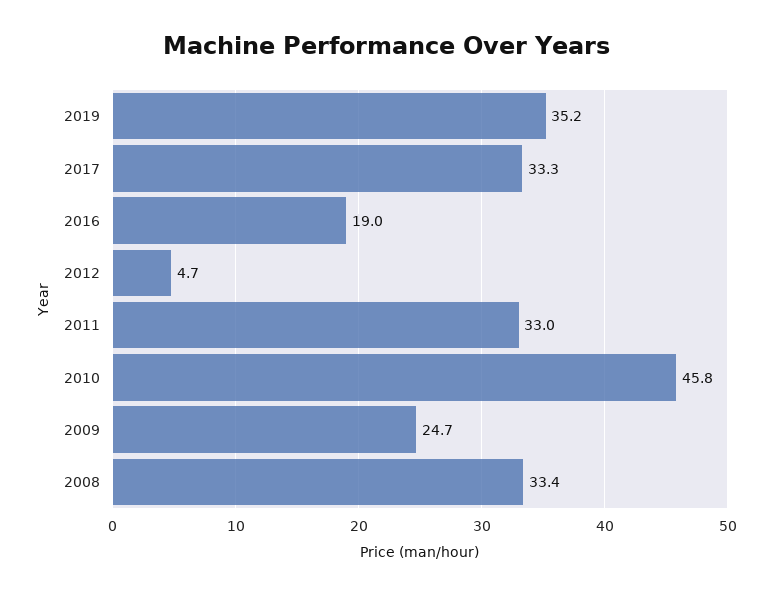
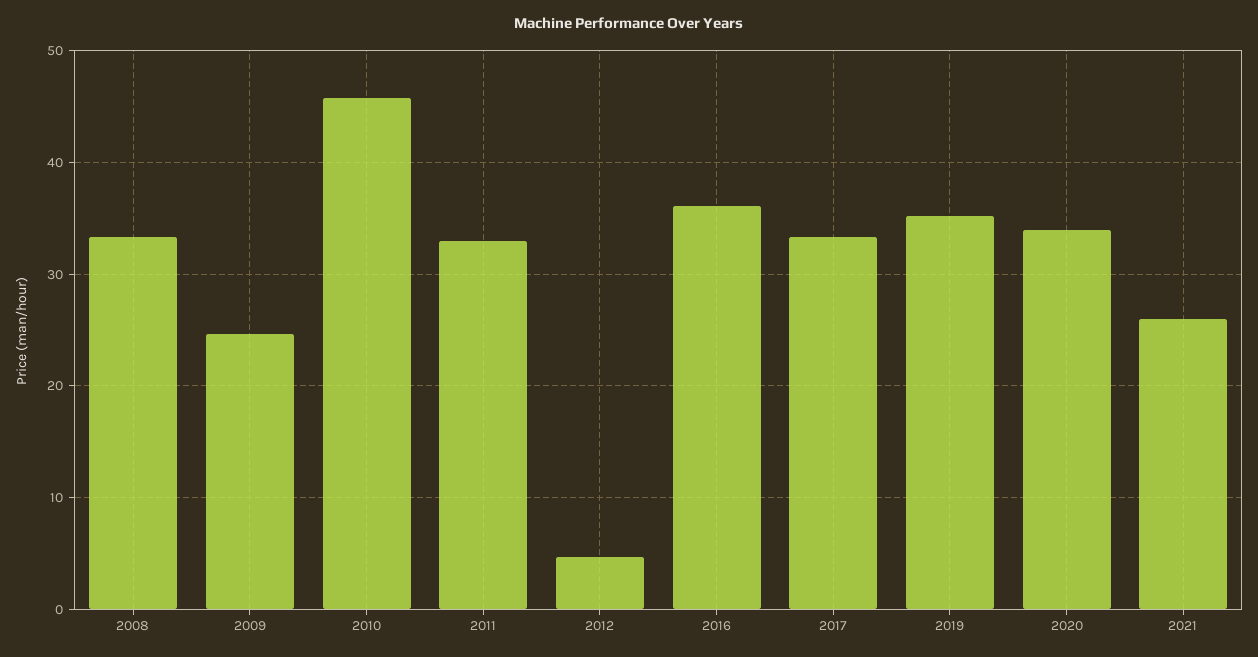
2016: 19 -> 36
2020: none -> 34
2021: none -> 26

